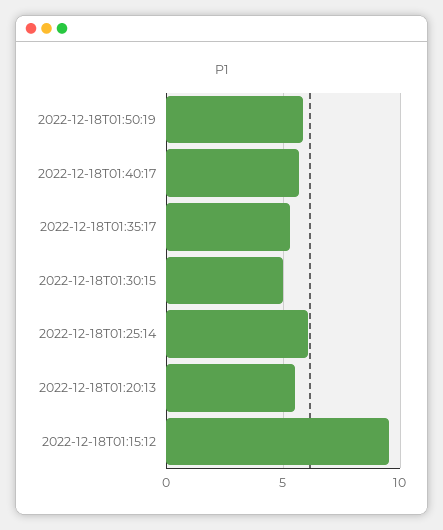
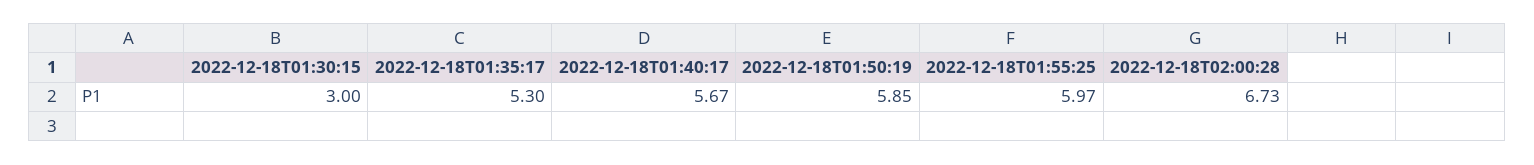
2022-12-18T01:30:15: 5 -> 3
2022-12-18T01:25:14: 6 -> none
2022-12-18T01:20:13: 5.5 -> none
2022-12-18T01:15:12: 9.5 -> none
2022-12-18T01:55:25: none -> 5.97
2022-12-18T02:00:28: none -> 6.73

